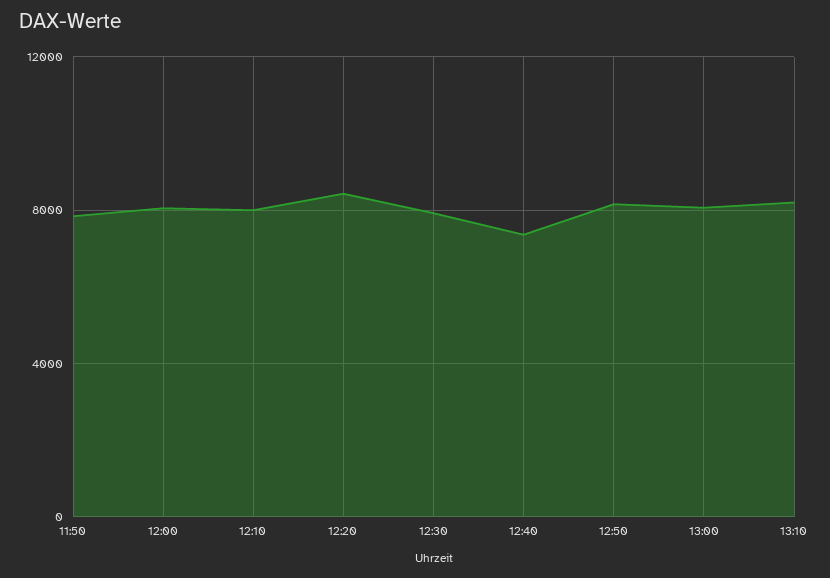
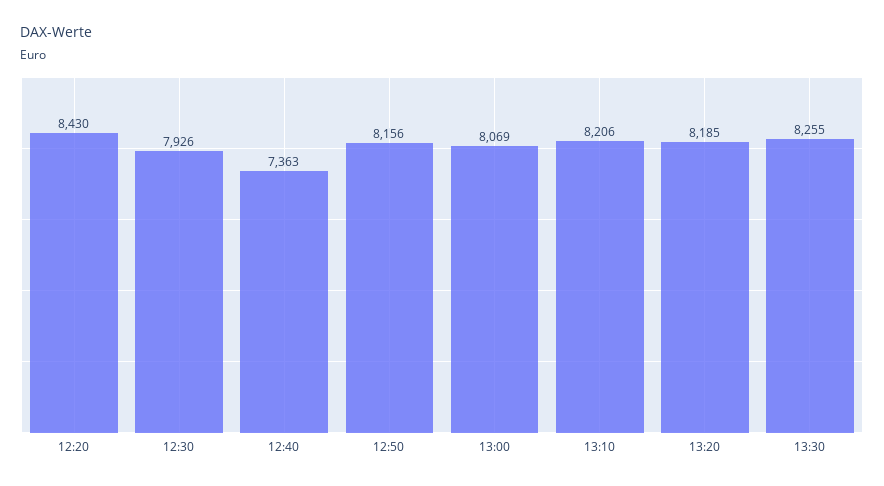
11:50: 8000 -> none
12:00: 8000 -> none
12:10: 8000 -> none
13:20: none -> 8185
13:30: none -> 8255

